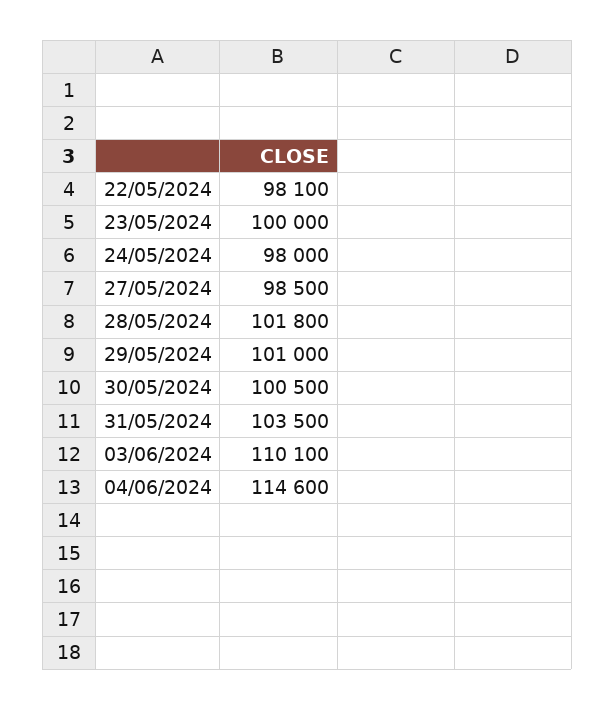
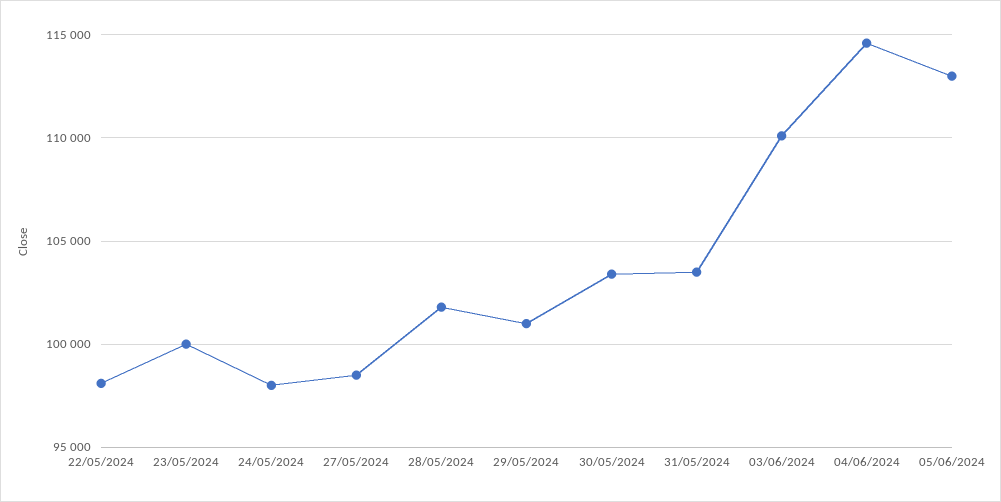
30/05/2024: 100500 -> 103500
05/06/2024: none -> 113000

